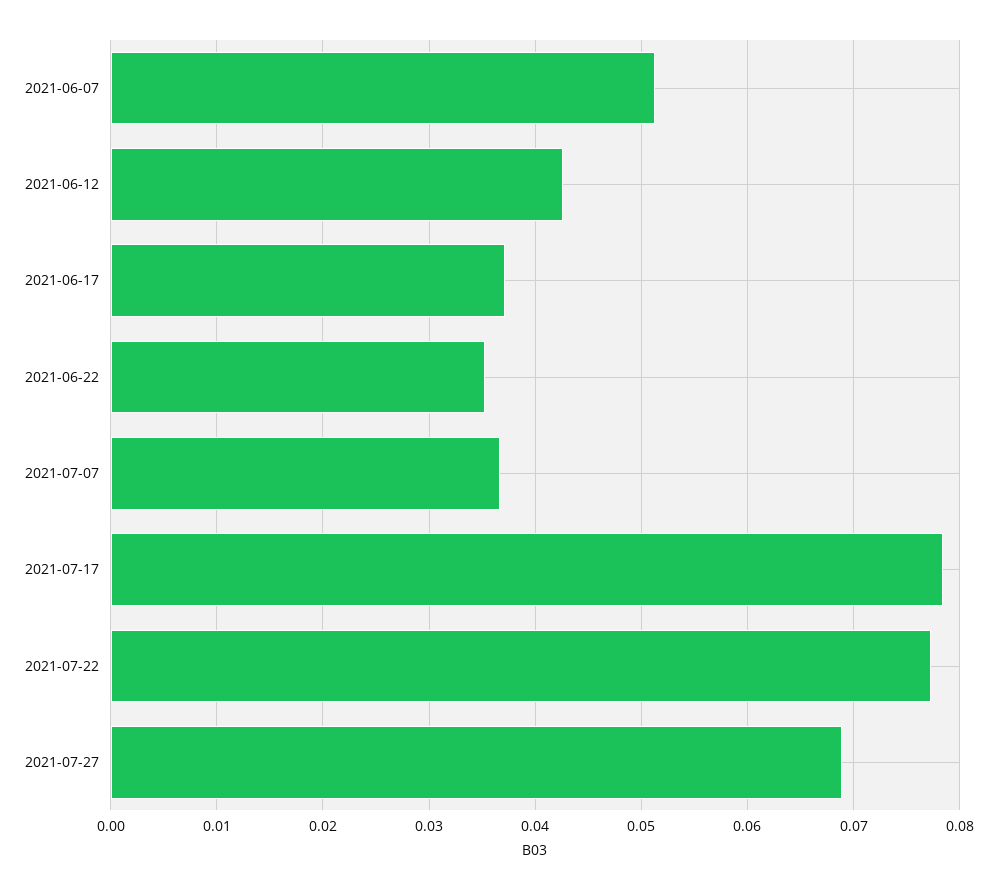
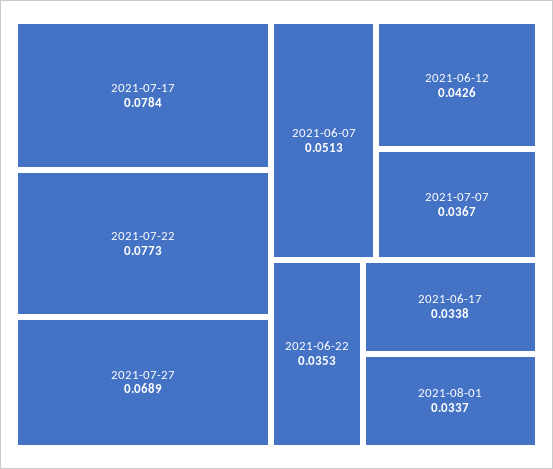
2021-06-17: 0.037 -> 0.0338
2021-08-01: none -> 0.0337

